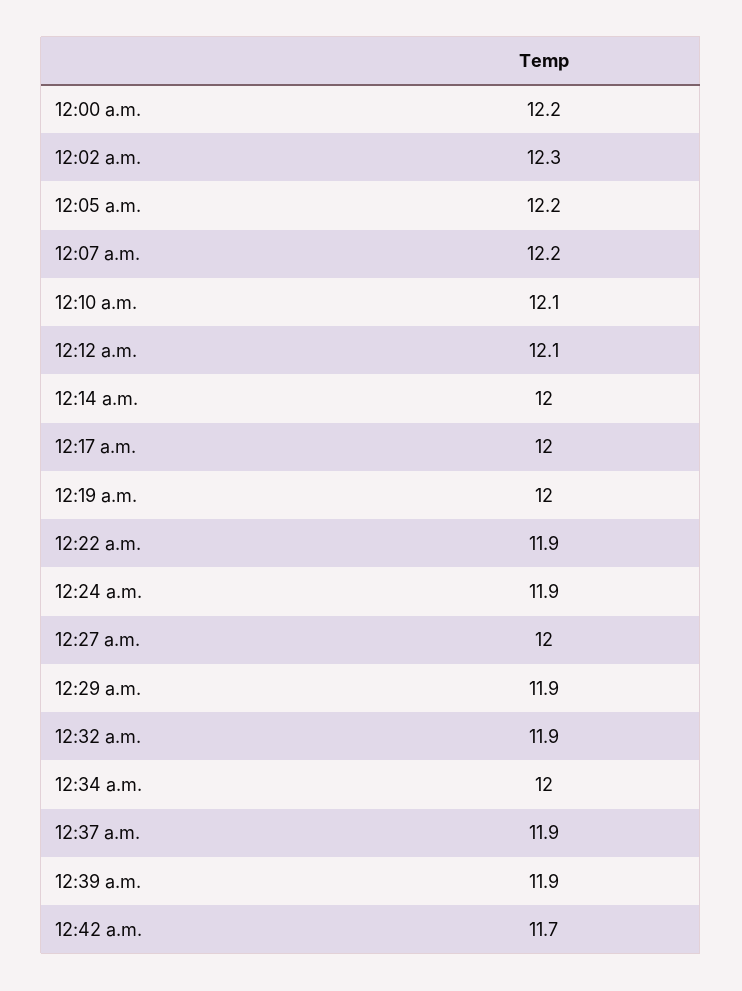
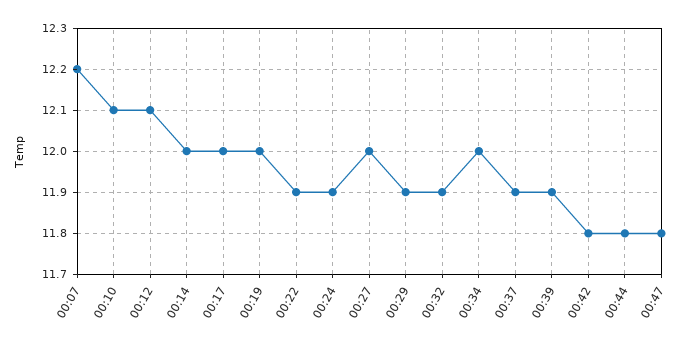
12:00 a.m.: 12.2 -> none
12:02 a.m.: 12.3 -> none
12:05 a.m.: 12.2 -> none
12:42 a.m.: 11.7 -> 11.8
00:44: none -> 11.8
00:47: none -> 11.8

